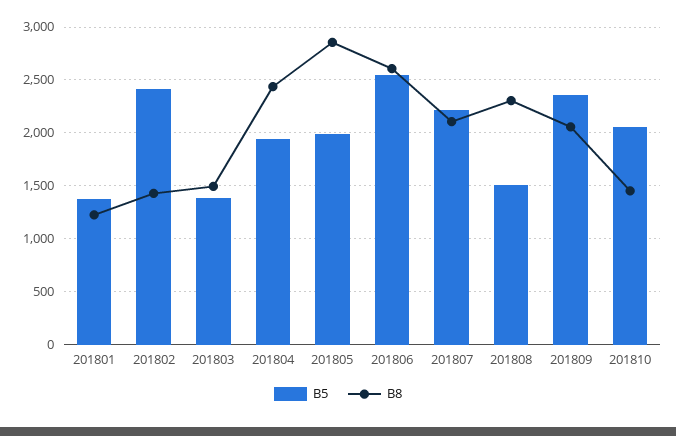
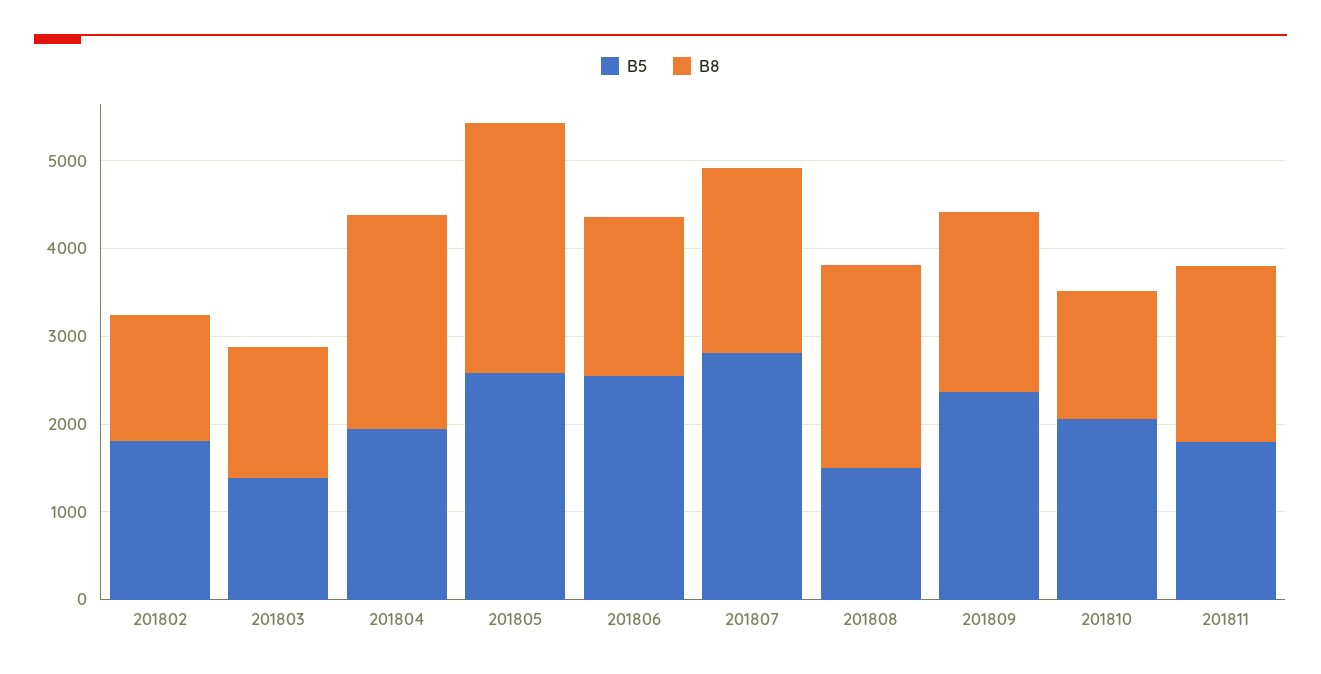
B5, 201801: 1400 -> none
B8, 201801: 1200 -> none
B5, 201802: 2400 -> 1800
B5, 201805: 2000 -> 2600
B8, 201806: 2600 -> 1800
B5, 201807: 2200 -> 2800
B5, 201811: none -> 1800
B8, 201811: none -> 2000

